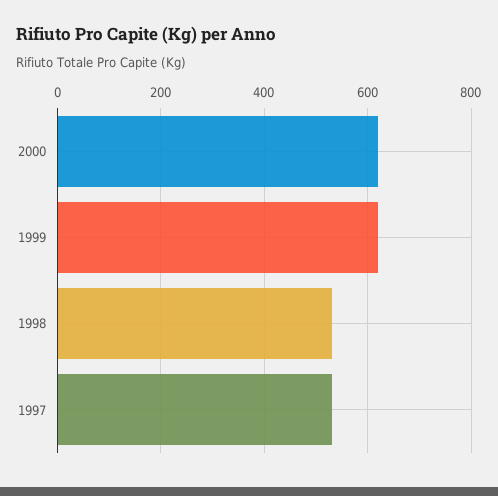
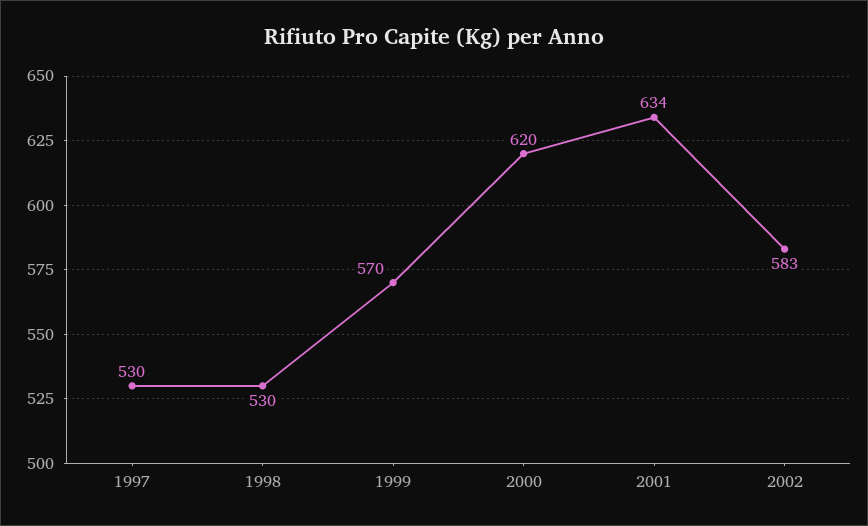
1999: 620 -> 570
2001: none -> 634
2002: none -> 583

